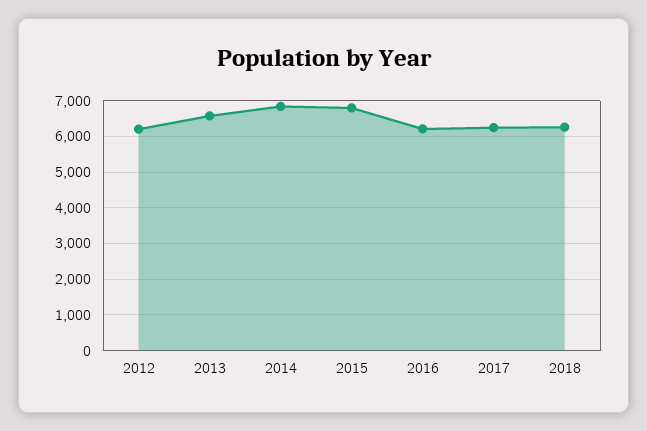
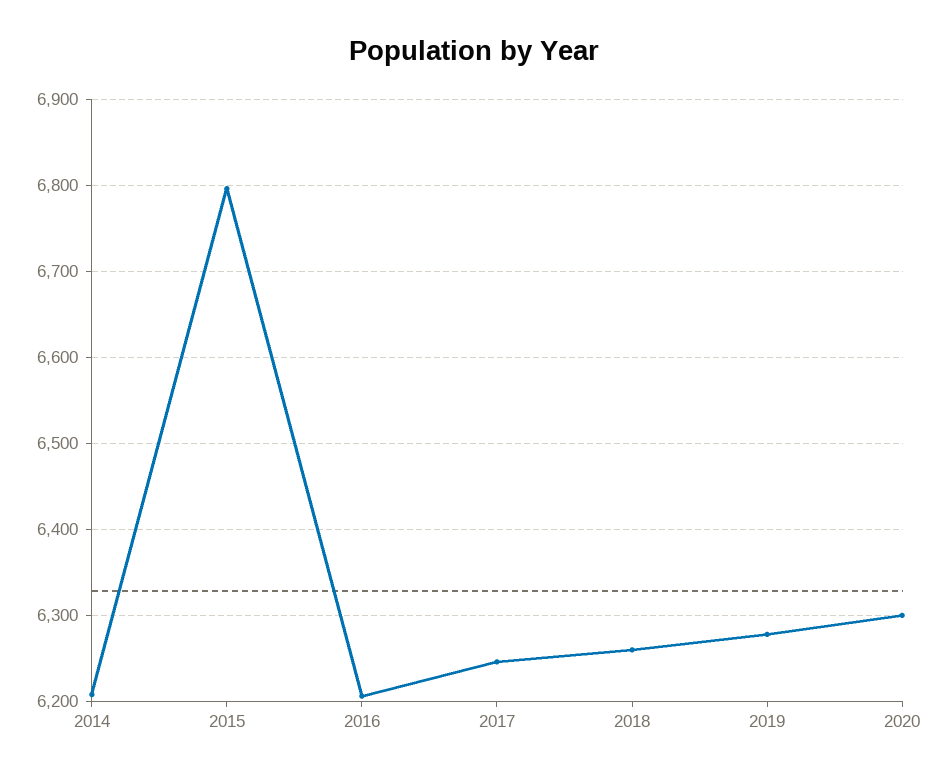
2012: 6200 -> none
2013: 6600 -> none
2014: 6800 -> 6210
2019: none -> 6280
2020: none -> 6300

